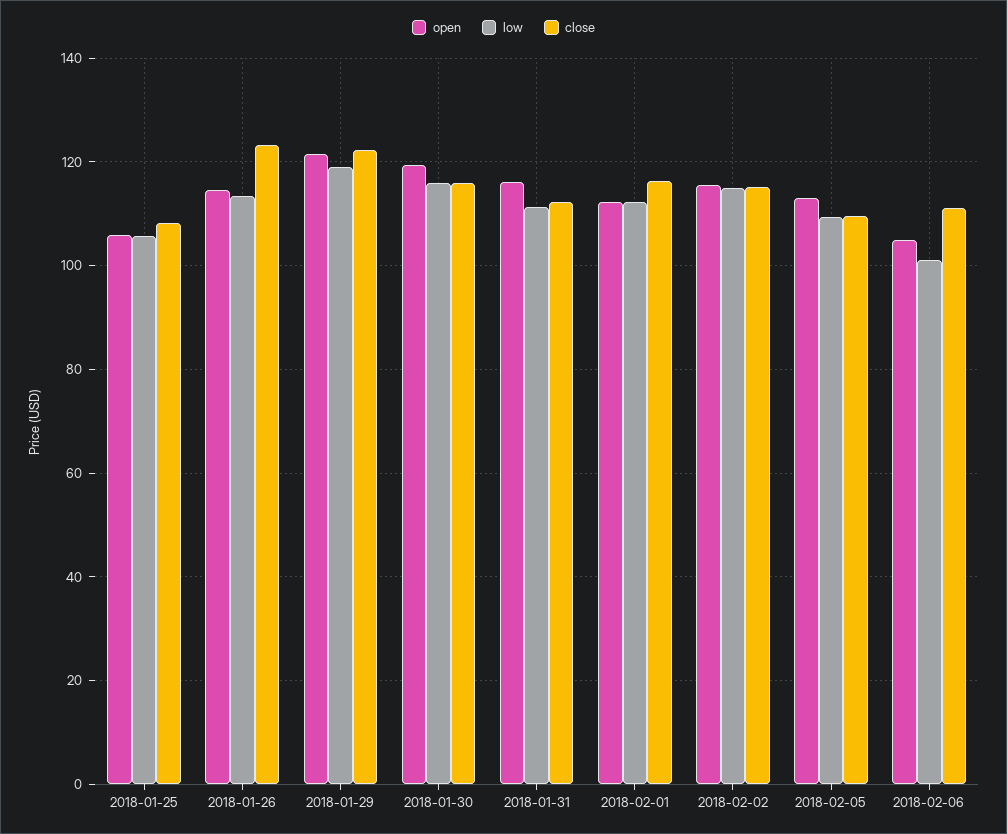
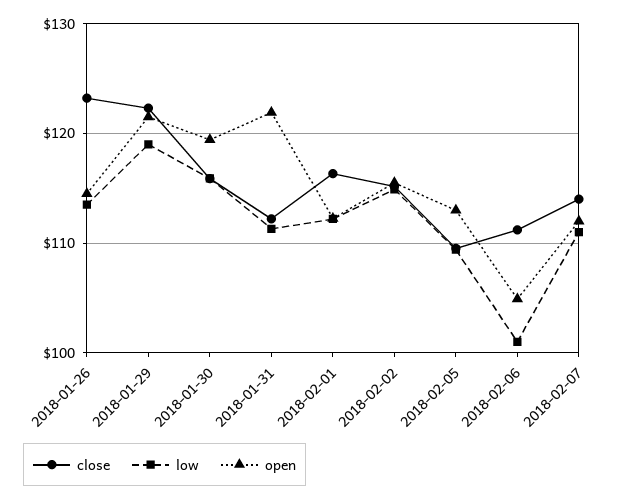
open, 2018-01-25: 106 -> none
low, 2018-01-25: 106 -> none
close, 2018-01-25: 108 -> none
open, 2018-01-31: 116 -> 122
close, 2018-02-07: none -> 114
low, 2018-02-07: none -> 111
open, 2018-02-07: none -> 112

